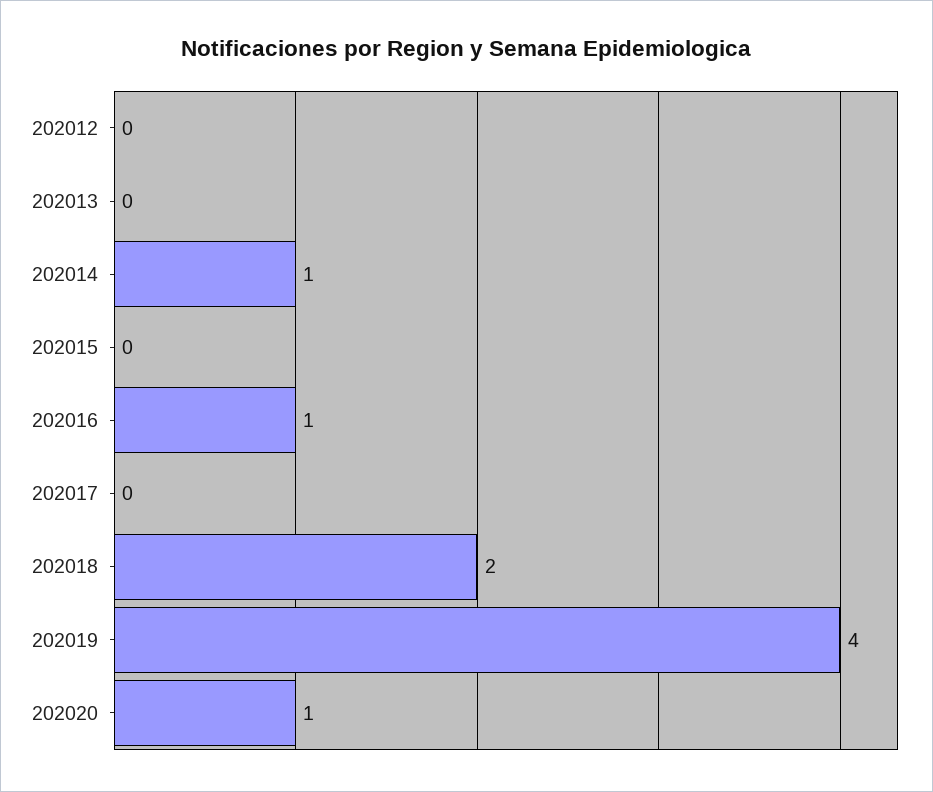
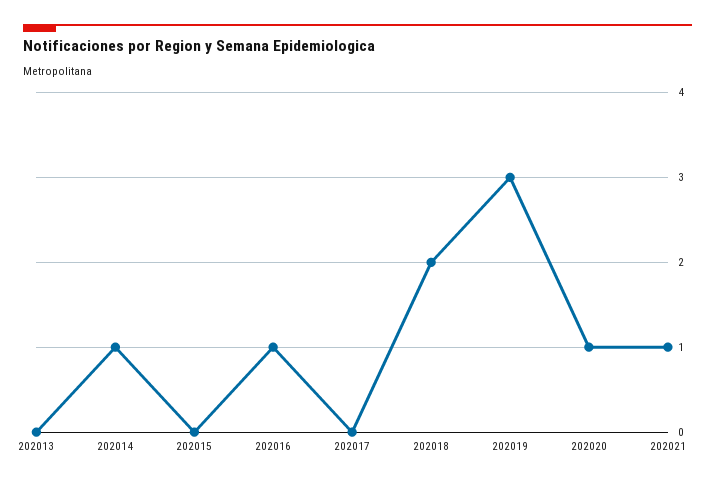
202012: 0 -> none
202019: 4 -> 3
202021: none -> 1

